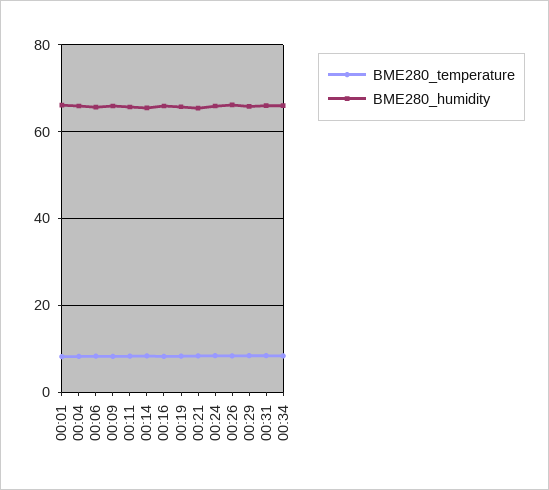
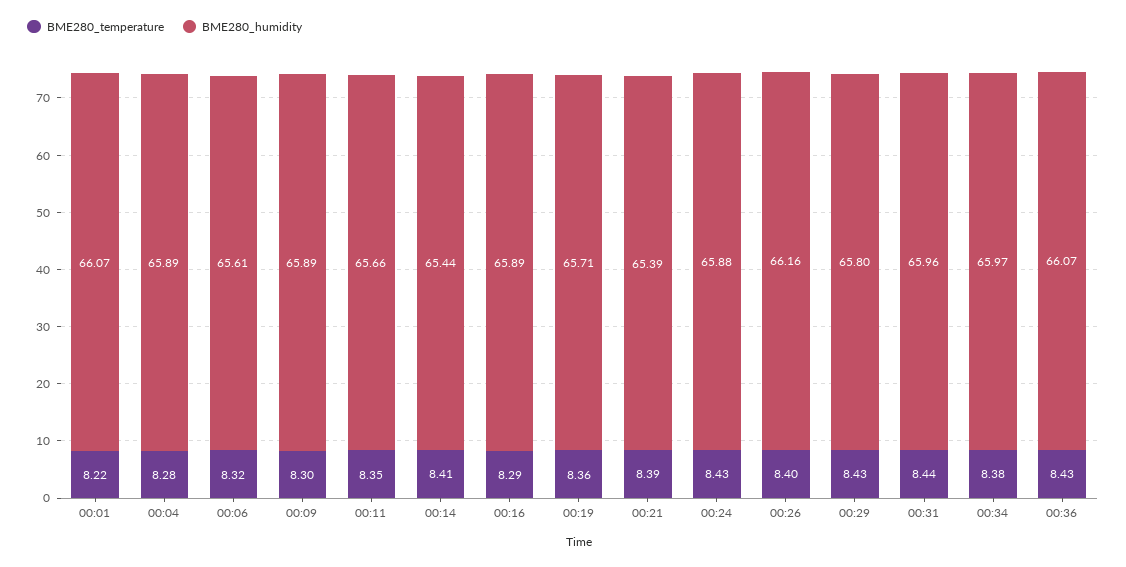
BME280_temperature, 00:36: none -> 8.43
BME280_humidity, 00:36: none -> 66.07

